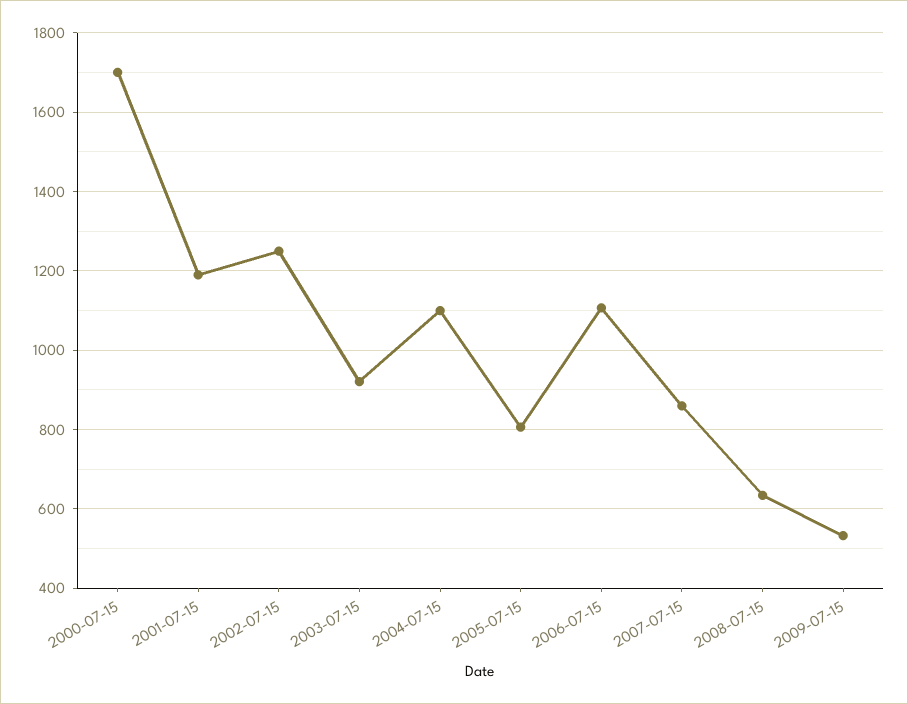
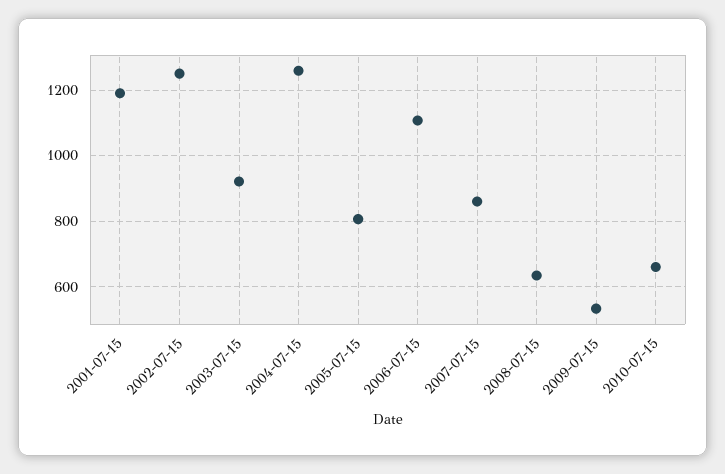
2000-07-15: 1700 -> none
2004-07-15: 1100 -> 1260
2010-07-15: none -> 660

